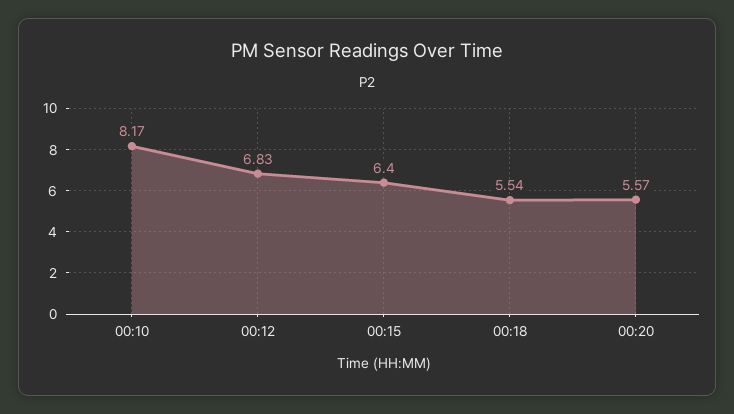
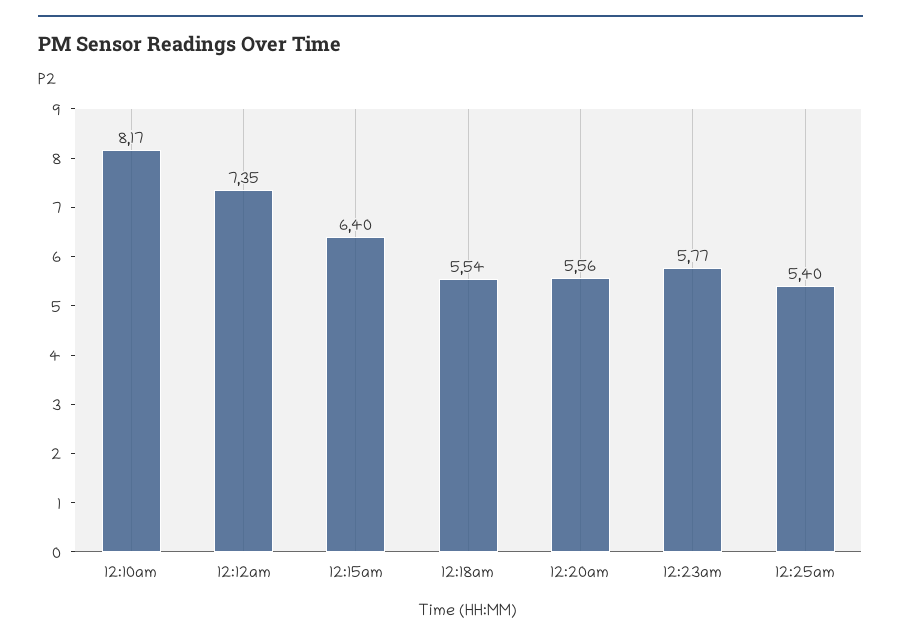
00:12: 6.83 -> 7.35
00:20: 5.57 -> 5.56
12:23am: none -> 5.77
12:25am: none -> 5.4

